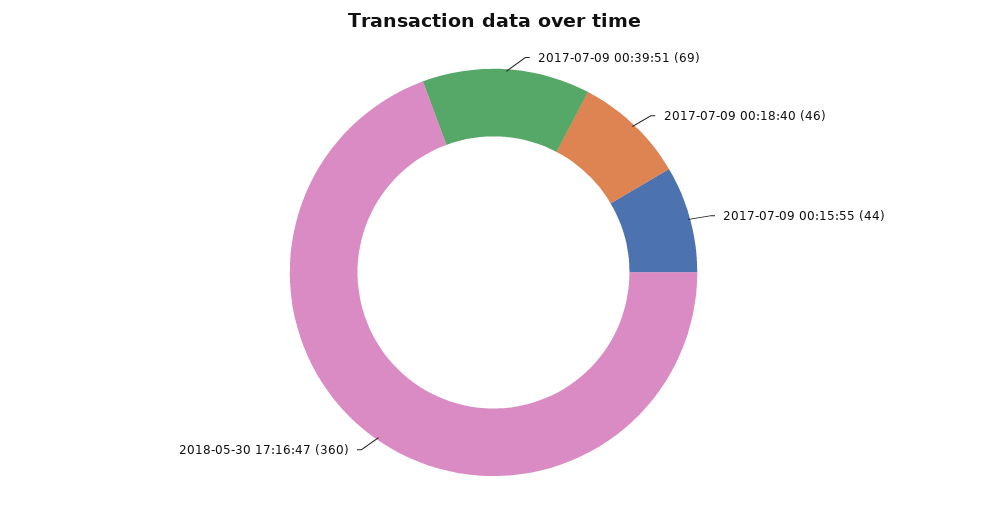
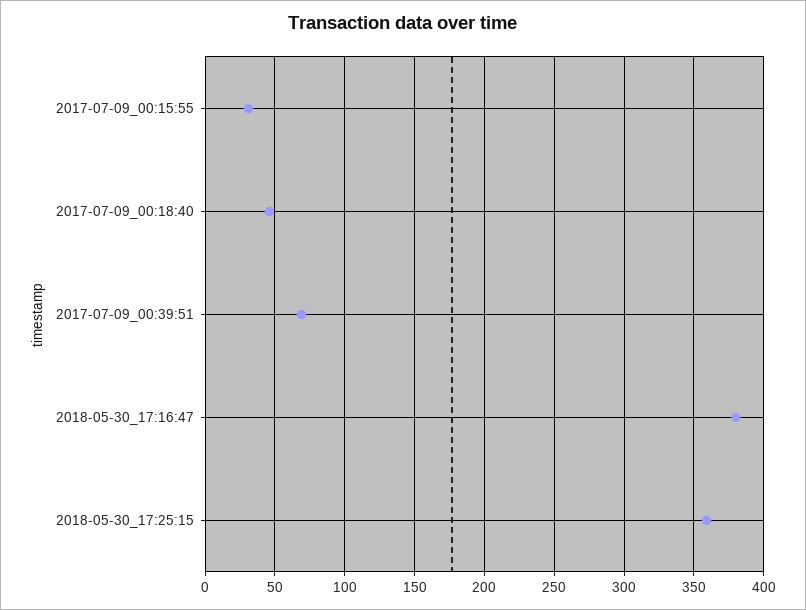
2017-07-09 00:15:55: 44 -> 30
2018-05-30 17:16:47: 360 -> 380
2018-05-30_17:25:15: none -> 360

